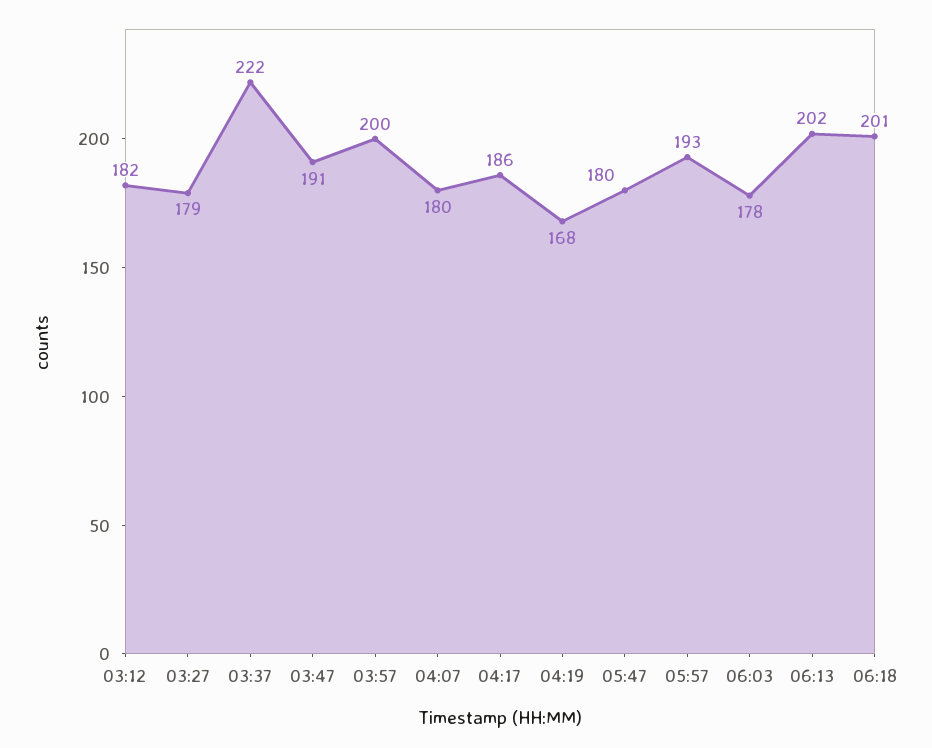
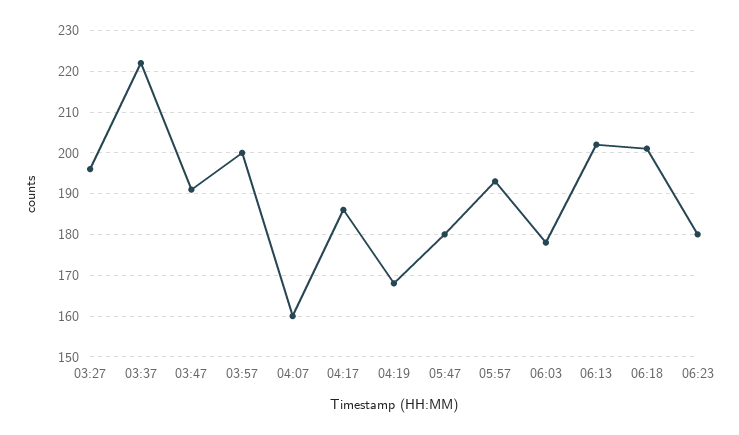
03:12: 182 -> none
03:27: 179 -> 195
04:07: 180 -> 160
06:23: none -> 180

